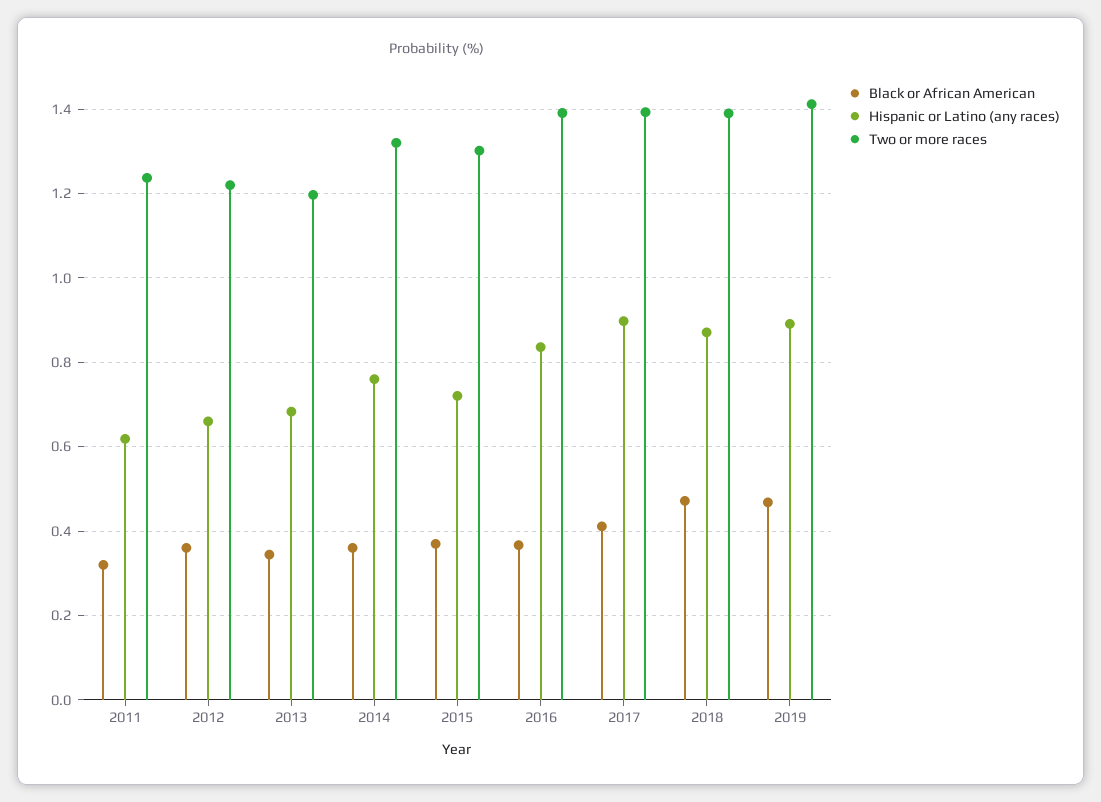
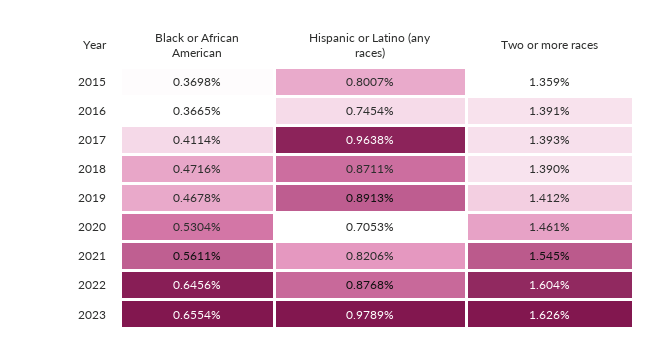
Black or African American, 2011: 0.32 -> none
Hispanic or Latino (any races), 2011: 0.62 -> none
Two or more races, 2011: 1.24 -> none
Black or African American, 2012: 0.36 -> none
Hispanic or Latino (any races), 2012: 0.66 -> none
Two or more races, 2012: 1.22 -> none
Black or African American, 2013: 0.34 -> none
Hispanic or Latino (any races), 2013: 0.68 -> none
Two or more races, 2013: 1.2 -> none
Black or African American, 2014: 0.36 -> none
Hispanic or Latino (any races), 2014: 0.76 -> none
Two or more races, 2014: 1.32 -> none
Hispanic or Latino (any races), 2015: 0.72 -> 0.8007
Two or more races, 2015: 1.3 -> 1.359
Hispanic or Latino (any races), 2016: 0.84 -> 0.7454
Hispanic or Latino (any races), 2017: 0.9 -> 0.9638
Black or African American, 2020: none -> 0.5304
Hispanic or Latino (any races), 2020: none -> 0.7053
Two or more races, 2020: none -> 1.461
Black or African American, 2021: none -> 0.5611
Hispanic or Latino (any races), 2021: none -> 0.8206
Two or more races, 2021: none -> 1.545
Black or African American, 2022: none -> 0.6456
Hispanic or Latino (any races), 2022: none -> 0.8768
Two or more races, 2022: none -> 1.604
Black or African American, 2023: none -> 0.6554
Hispanic or Latino (any races), 2023: none -> 0.9789
Two or more races, 2023: none -> 1.626

